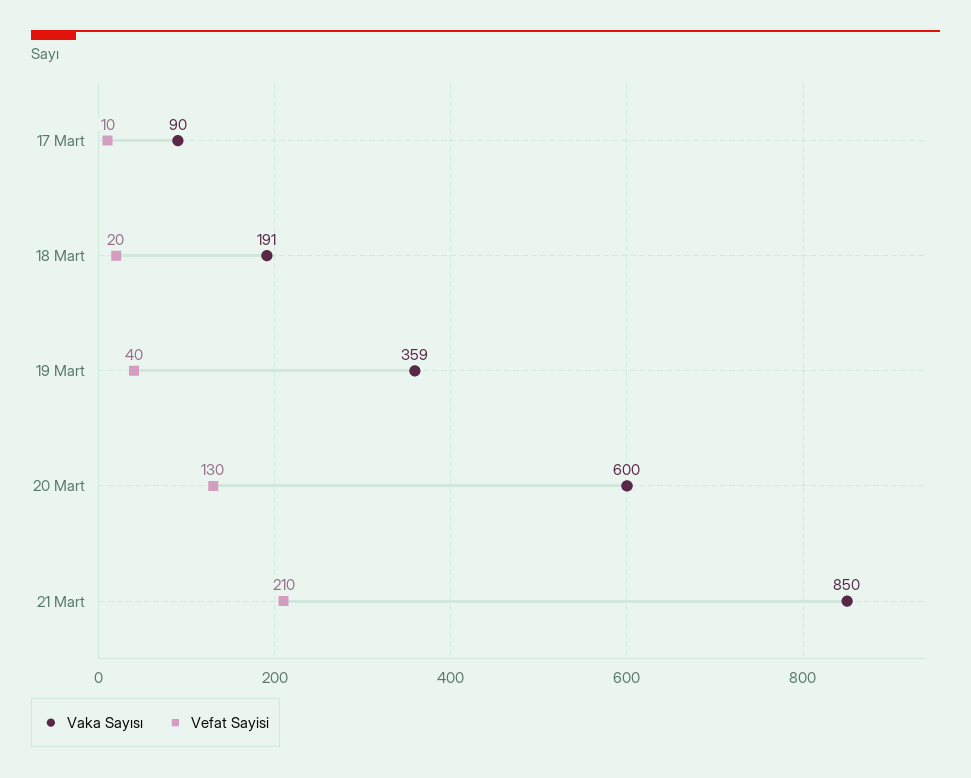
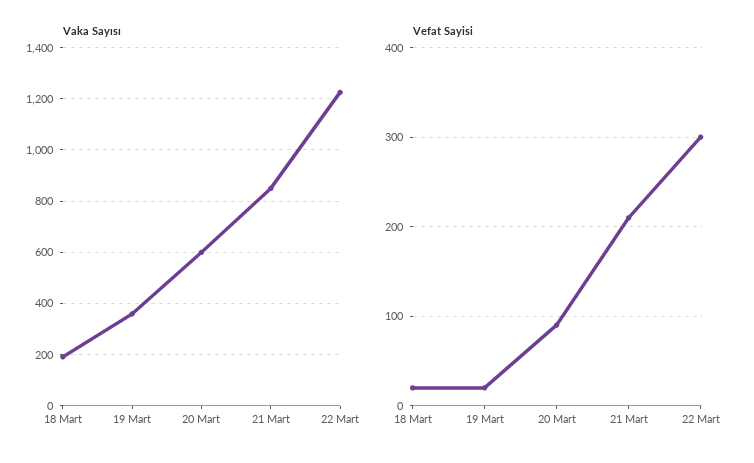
Vaka Sayısı, 17 Mart: 90 -> none
Vefat Sayisi, 17 Mart: 10 -> none
Vefat Sayisi, 19 Mart: 40 -> 20
Vefat Sayisi, 20 Mart: 130 -> 90
Vaka Sayısı, 22 Mart: none -> 1225
Vefat Sayisi, 22 Mart: none -> 300

